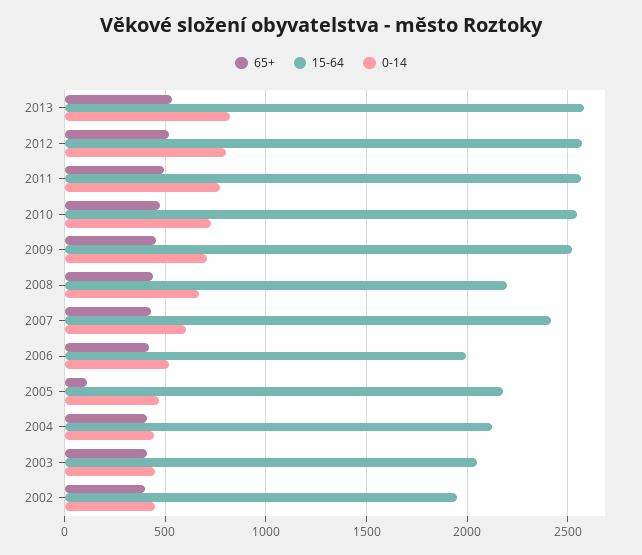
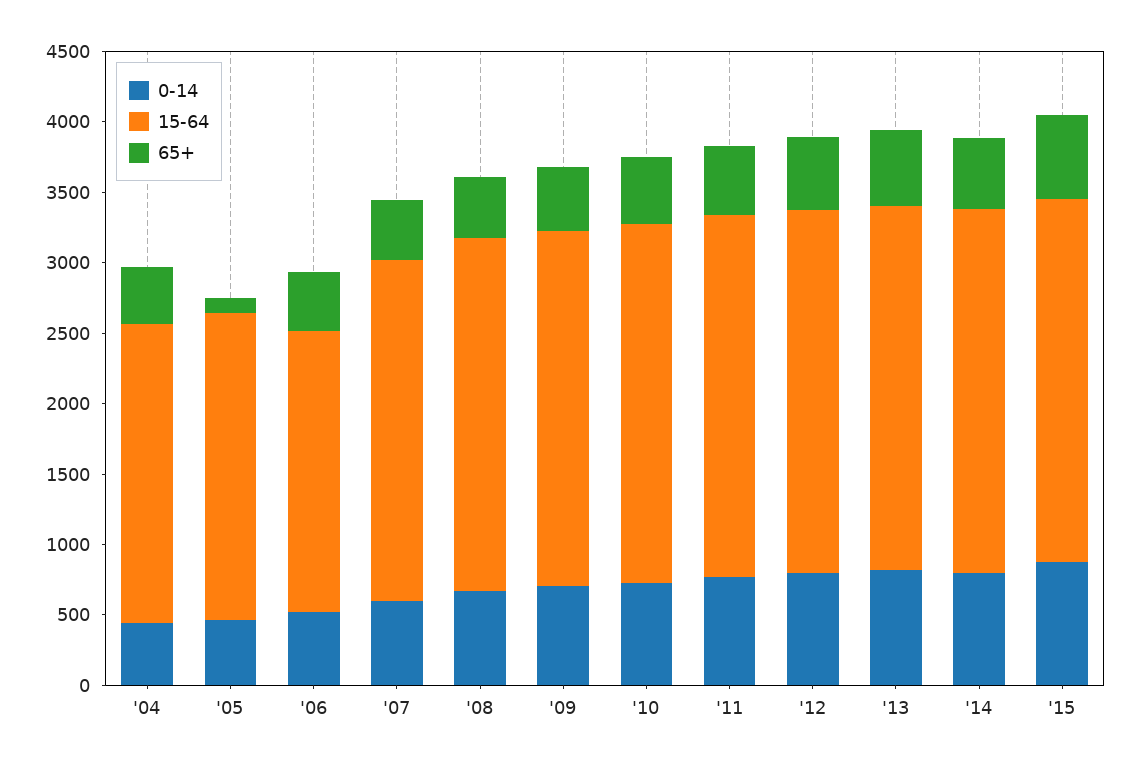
15-64, 2008: 2200 -> 2500
65+, 2003: 400 -> none
15-64, 2003: 2050 -> none
0-14, 2003: 450 -> none
65+, 2002: 400 -> none
15-64, 2002: 1950 -> none
0-14, 2002: 450 -> none
0-14, '14: none -> 800
15-64, '14: none -> 2600
65+, '14: none -> 500
0-14, '15: none -> 900
15-64, '15: none -> 2600
65+, '15: none -> 600

